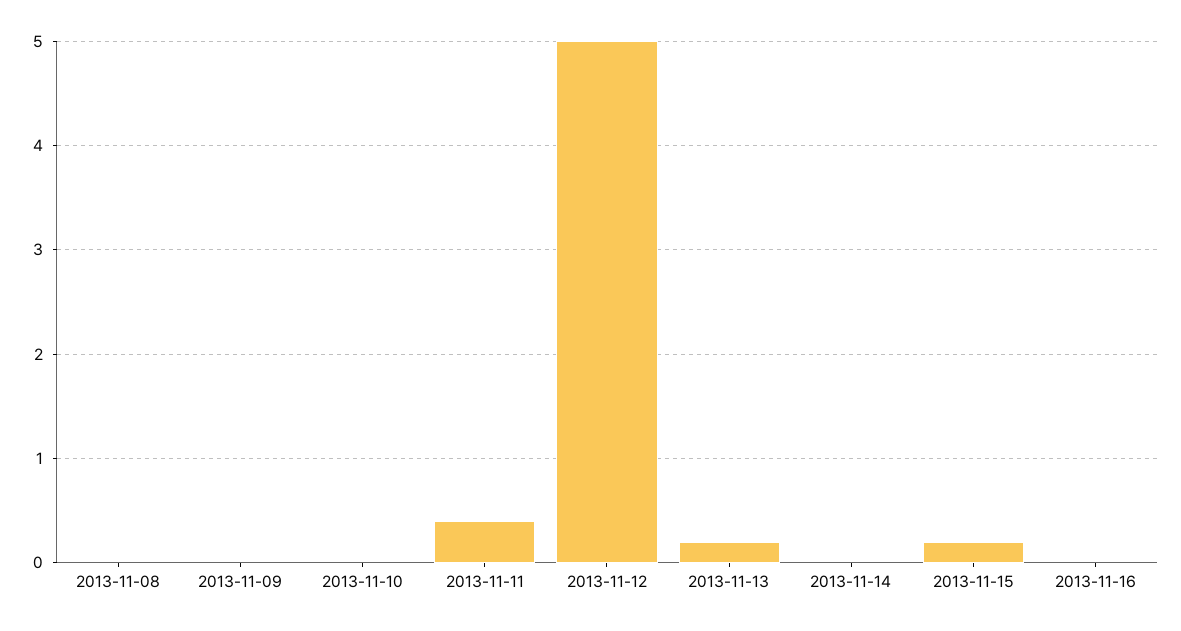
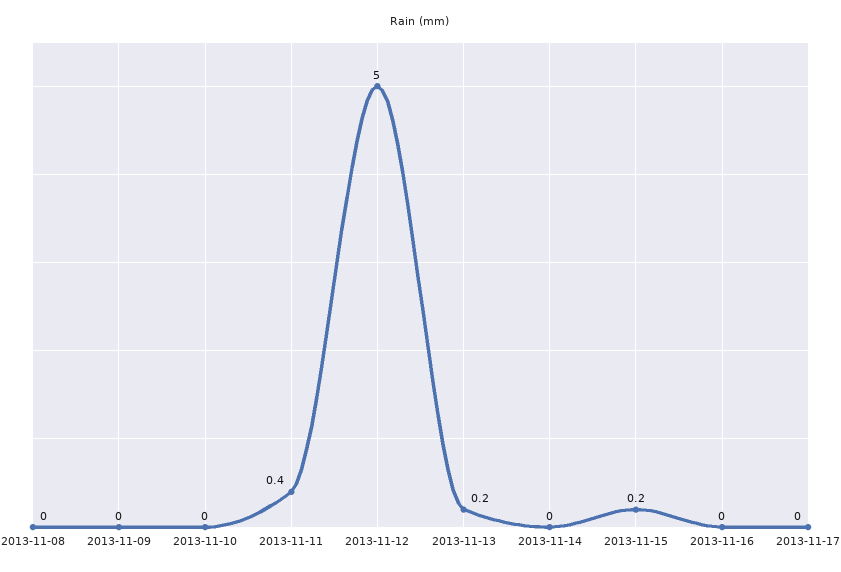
2013-11-17: none -> 0

